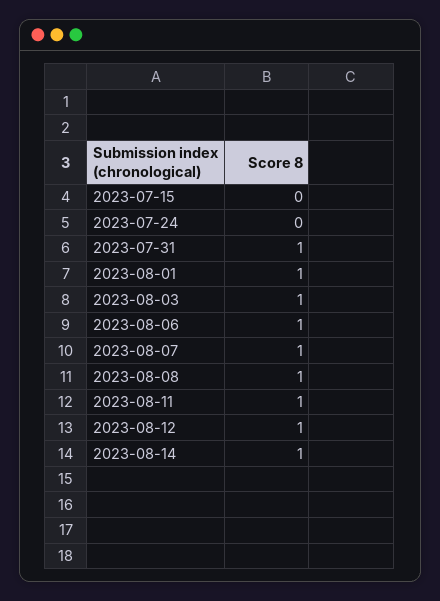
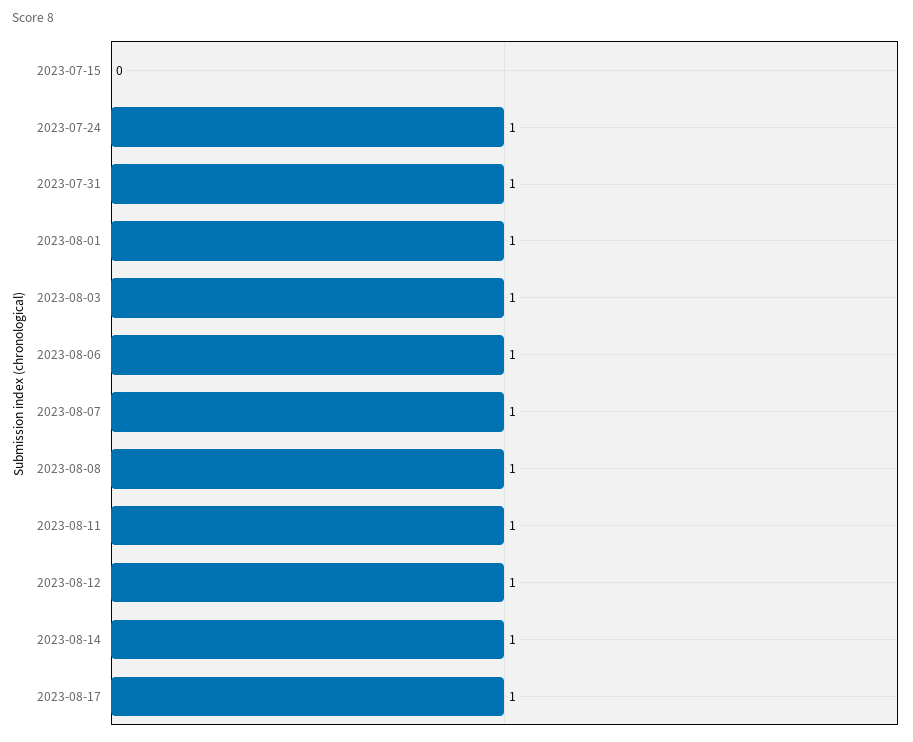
2023-07-24: 0 -> 1
2023-08-17: none -> 1

